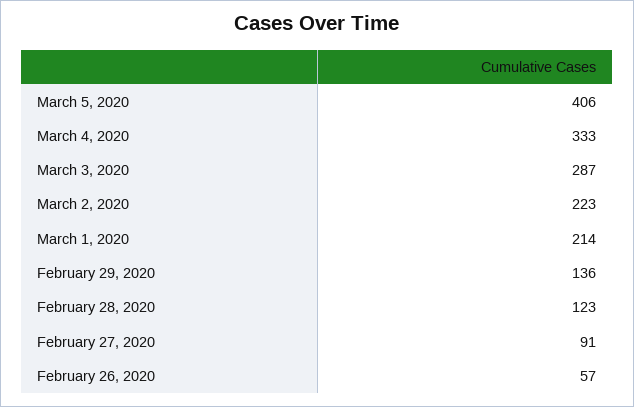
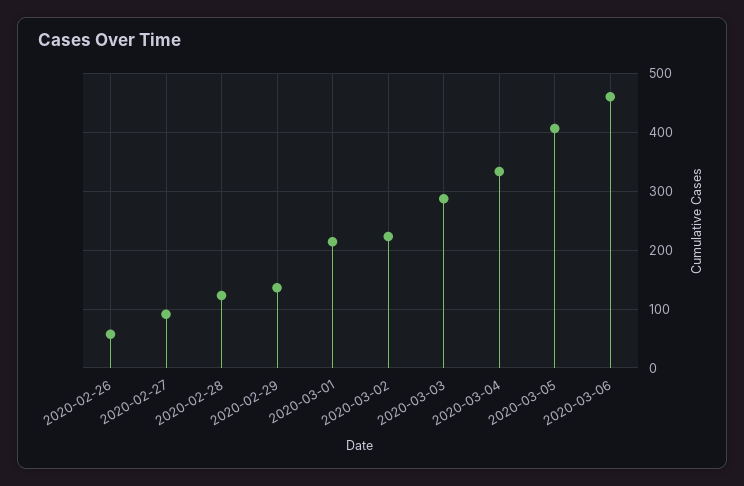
2020-03-06: none -> 460

